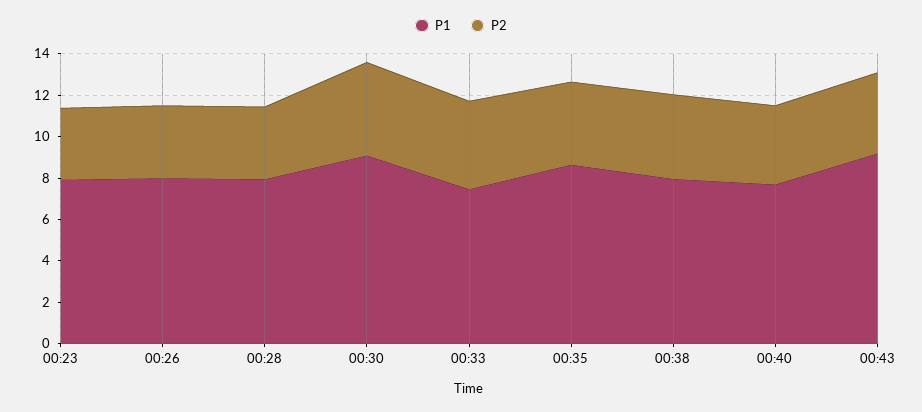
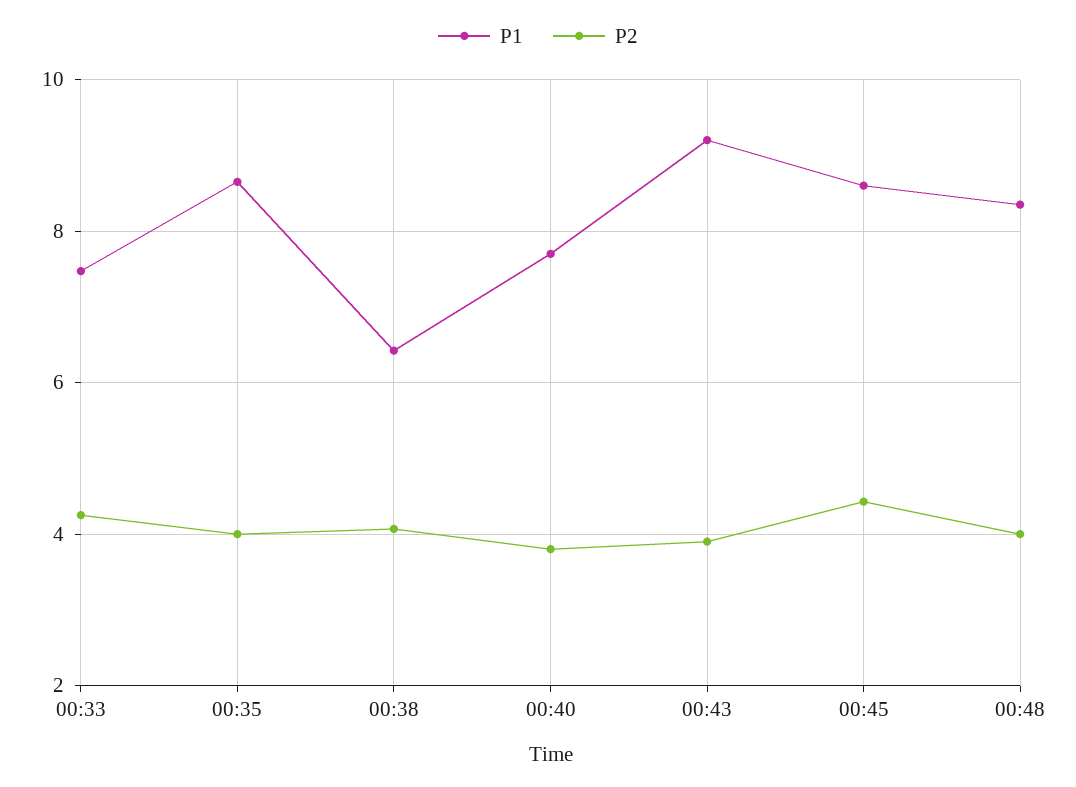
P1, 00:23: 8 -> none
P2, 00:23: 3.5 -> none
P1, 00:26: 8 -> none
P2, 00:26: 3.5 -> none
P1, 00:28: 8 -> none
P2, 00:28: 3.5 -> none
P1, 00:30: 9 -> none
P2, 00:30: 4.5 -> none
P1, 00:38: 8 -> 6.4
P1, 00:45: none -> 8.6
P2, 00:45: none -> 4.4
P1, 00:48: none -> 8.4
P2, 00:48: none -> 4

